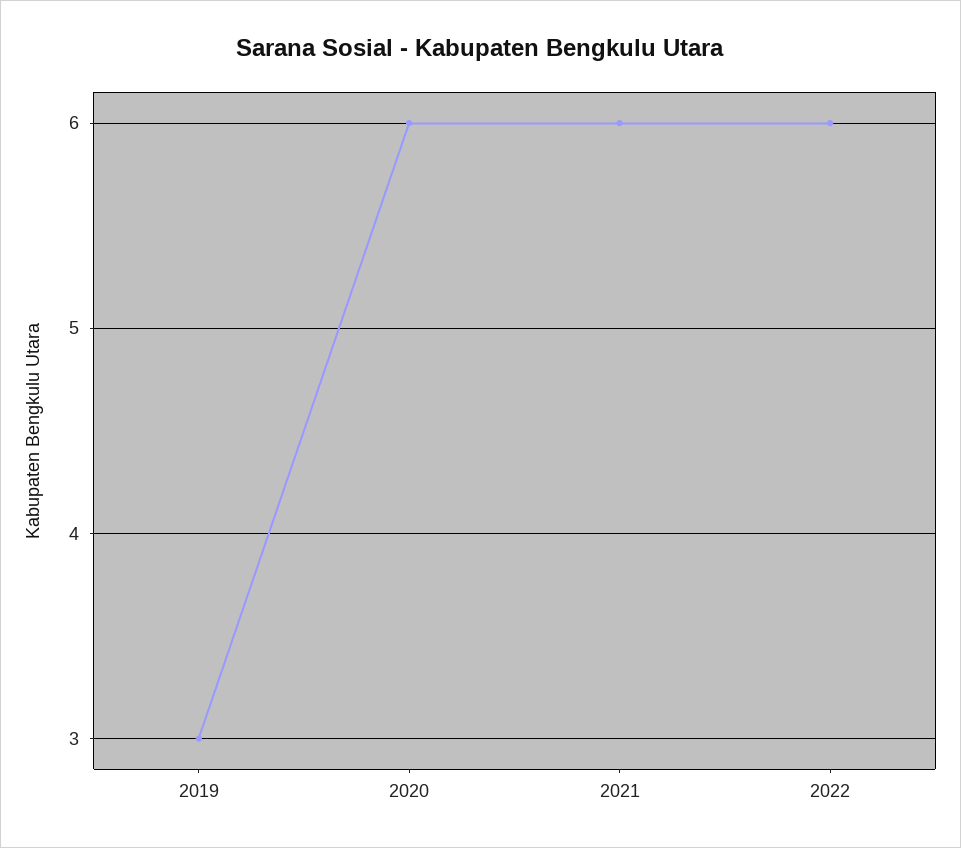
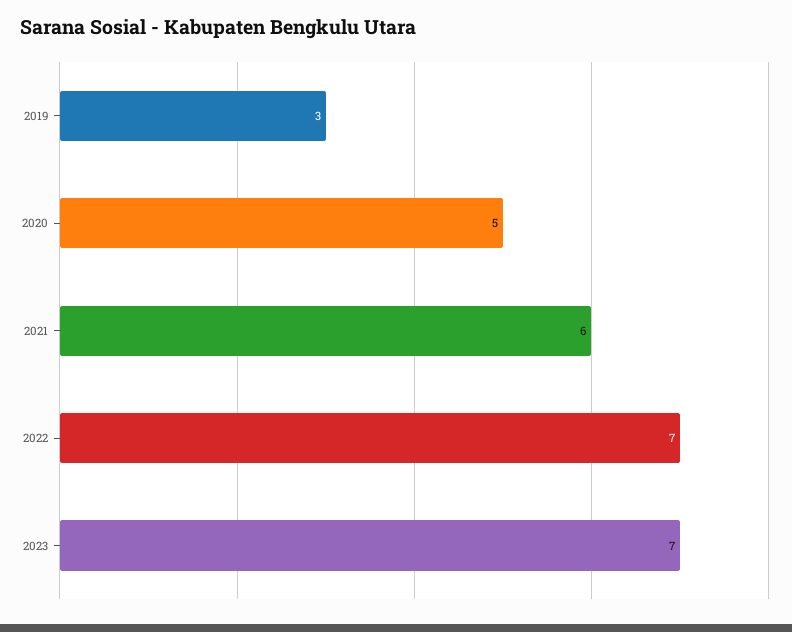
2020: 6 -> 5
2022: 6 -> 7
2023: none -> 7

